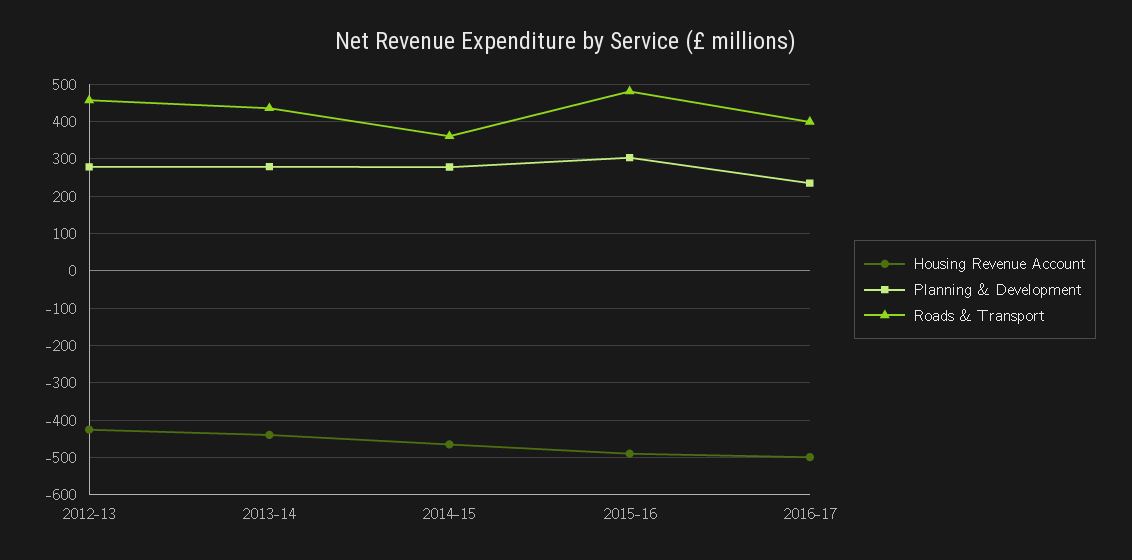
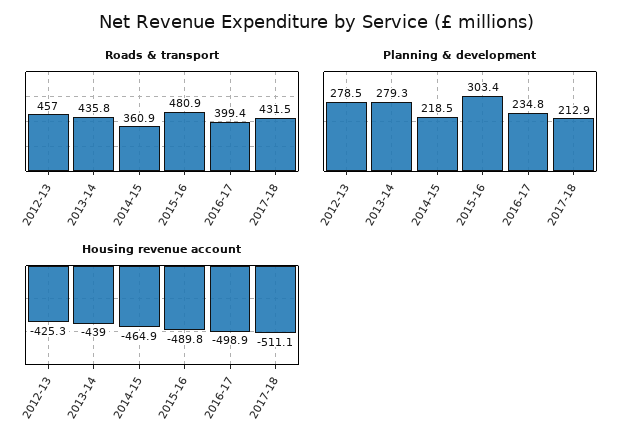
Planning & Development, 2014-15: 280 -> 218.5
Roads & Transport, 2017-18: none -> 431.5
Planning & Development, 2017-18: none -> 212.9
Housing Revenue Account, 2017-18: none -> -511.1

